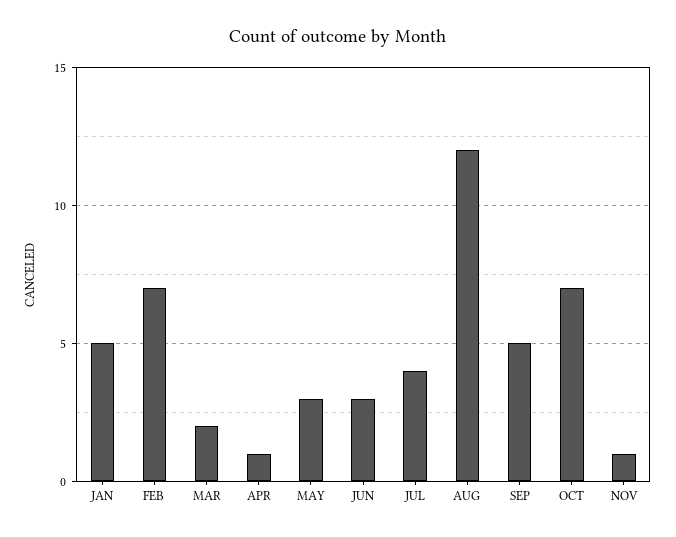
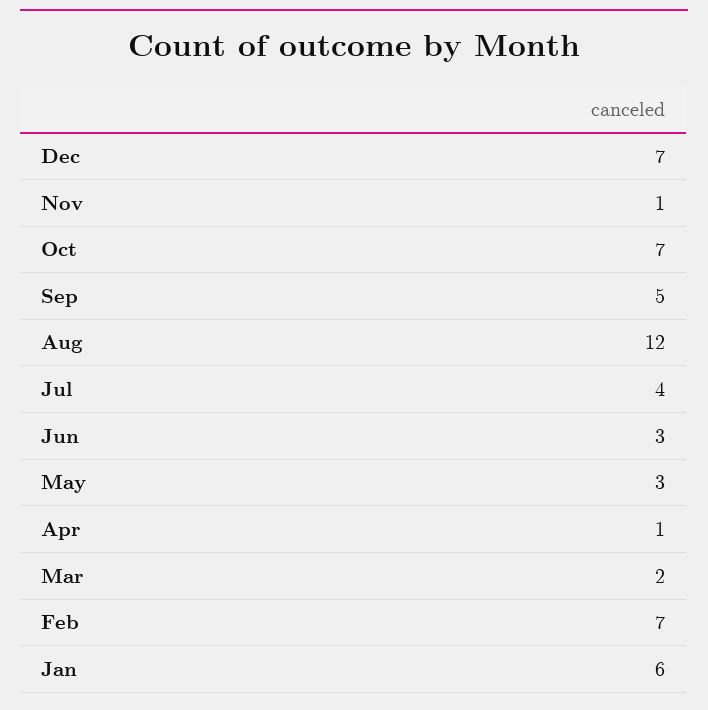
JAN: 5 -> 6
Dec: none -> 7

